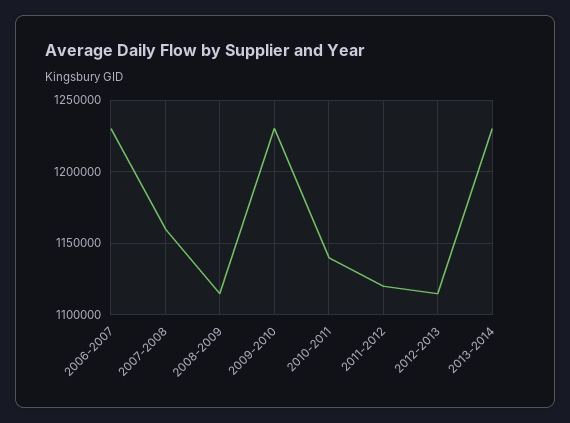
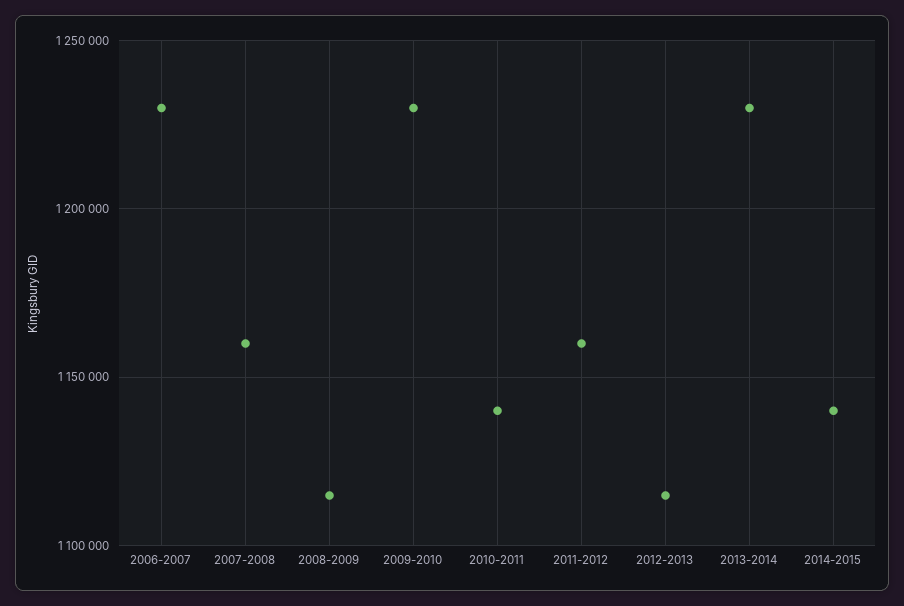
2011-2012: 1120000 -> 1160000
2014-2015: none -> 1140000

